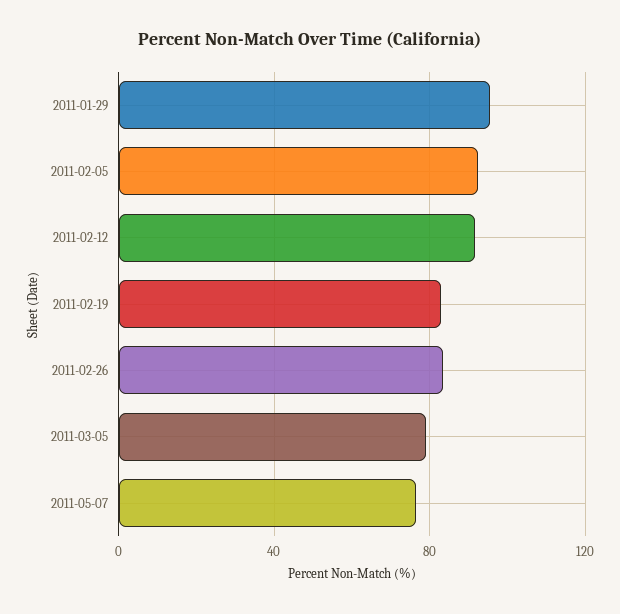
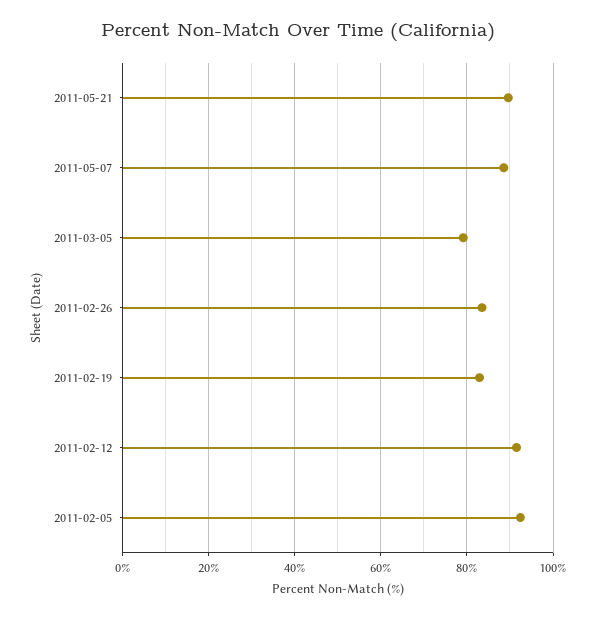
2011-01-29: 95 -> none
2011-05-07: 75 -> 88
2011-05-21: none -> 90

